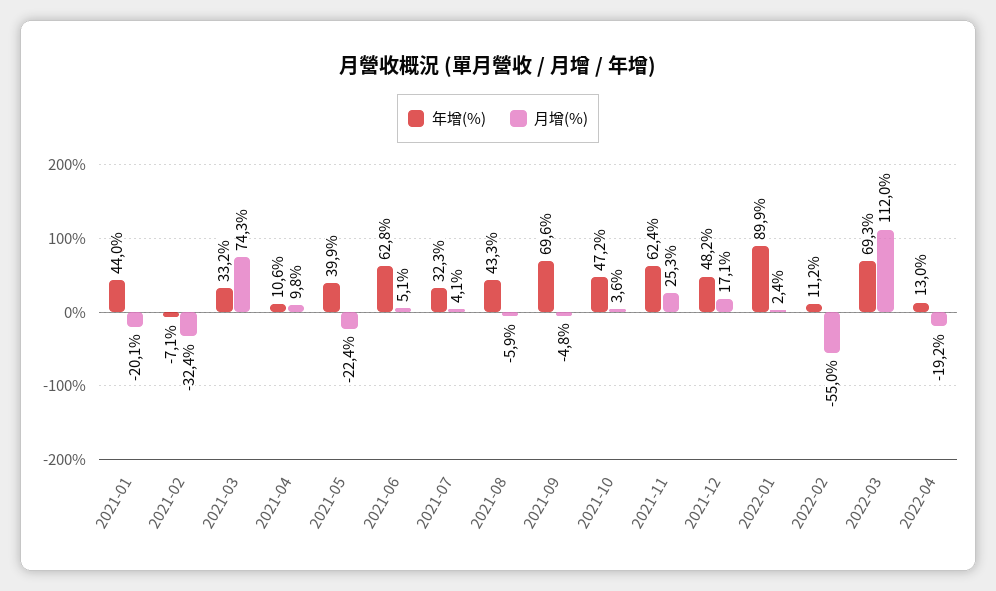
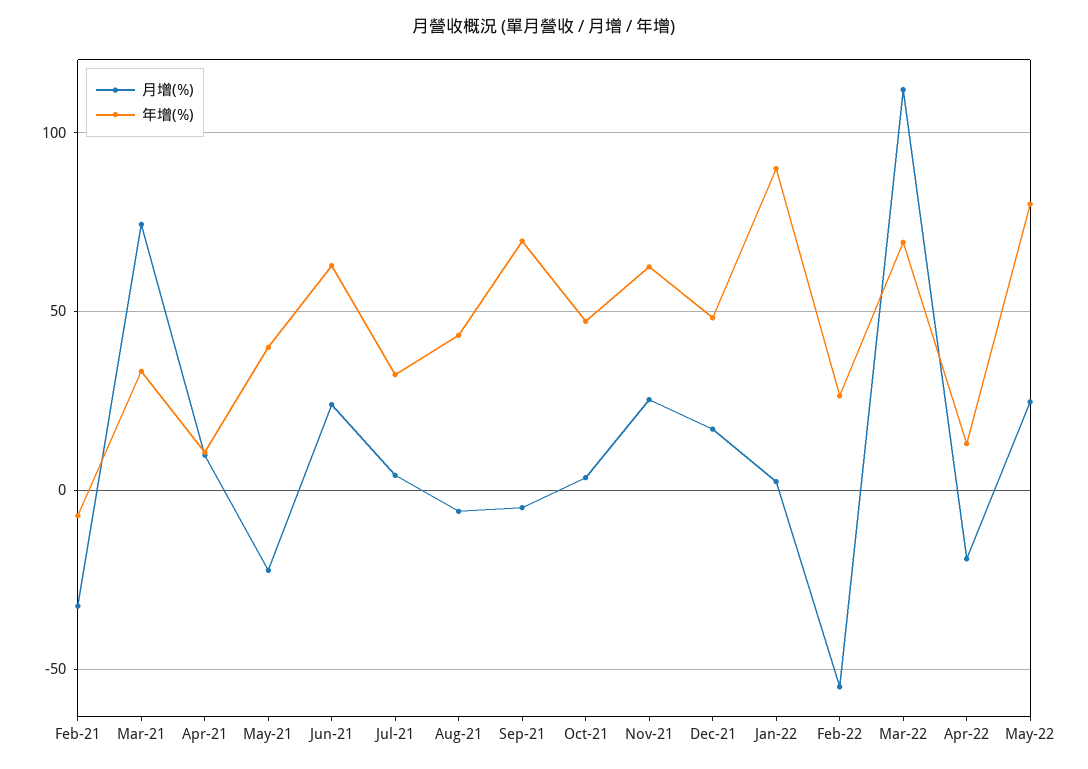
年增(%), 2021-01: 44 -> none
月增(%), 2021-01: -20.1 -> none
月增(%), 2021-06: 5.1 -> 25
年增(%), 2022-02: 11.2 -> 25
月增(%), May-22: none -> 25
年增(%), May-22: none -> 80

